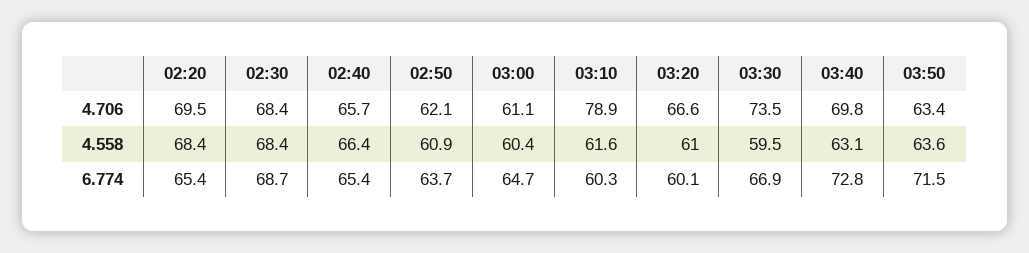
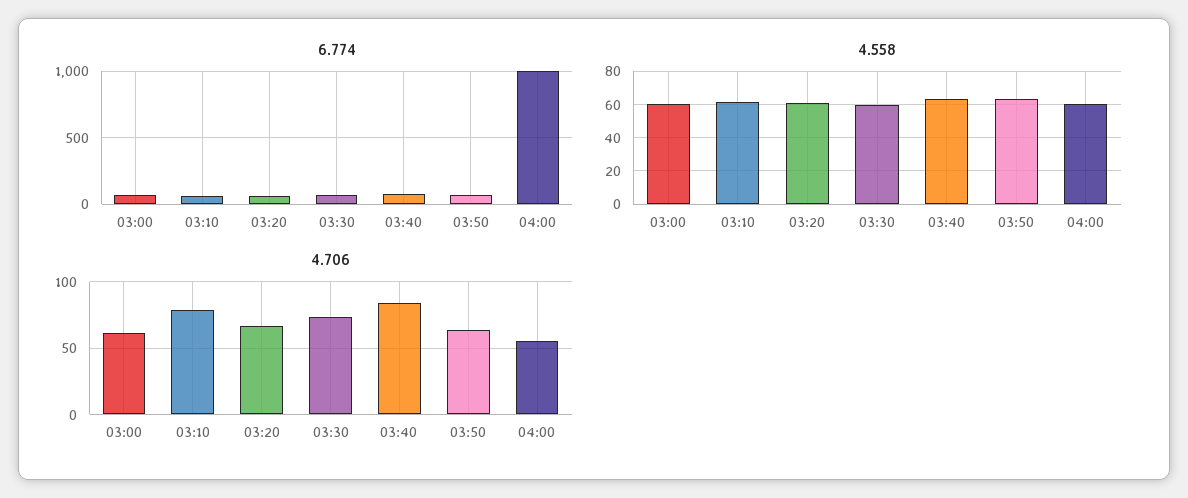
4.706, 02:20: 69.5 -> none
4.706, 02:30: 68.4 -> none
4.706, 02:40: 65.7 -> none
4.706, 02:50: 62.1 -> none
4.706, 03:40: 69.8 -> 85
4.558, 02:20: 68.4 -> none
4.558, 02:30: 68.4 -> none
4.558, 02:40: 66.4 -> none
4.558, 02:50: 60.9 -> none
6.774, 02:20: 65.4 -> none
6.774, 02:30: 68.7 -> none
6.774, 02:40: 65.4 -> none
6.774, 02:50: 63.7 -> none
6.774, 04:00: none -> 1000
4.558, 04:00: none -> 60
4.706, 04:00: none -> 55

